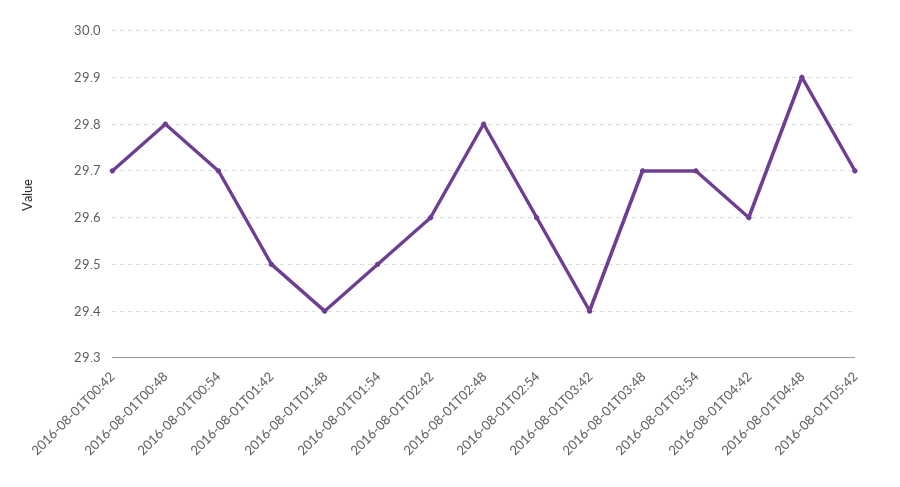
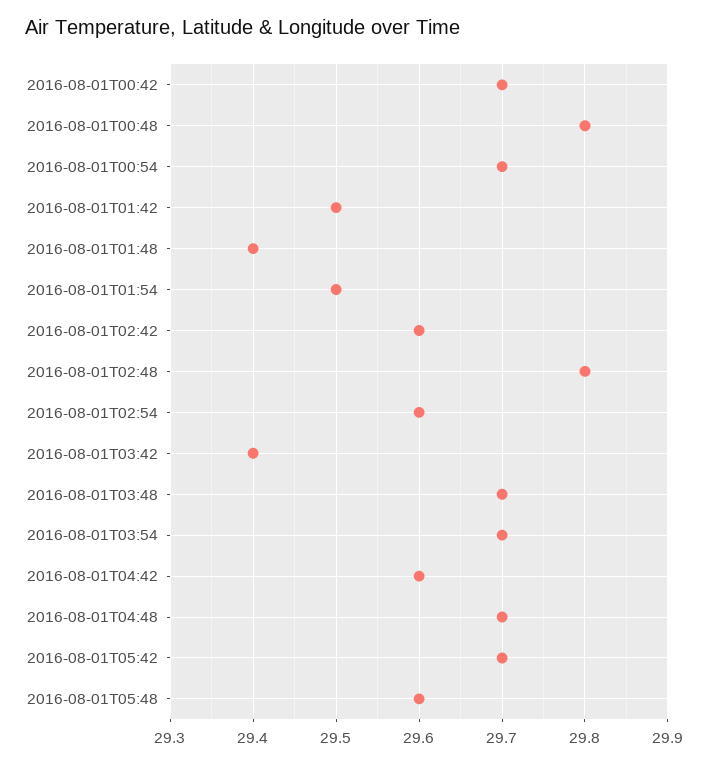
2016-08-01T04:48: 29.9 -> 29.7
2016-08-01T05:48: none -> 29.6

